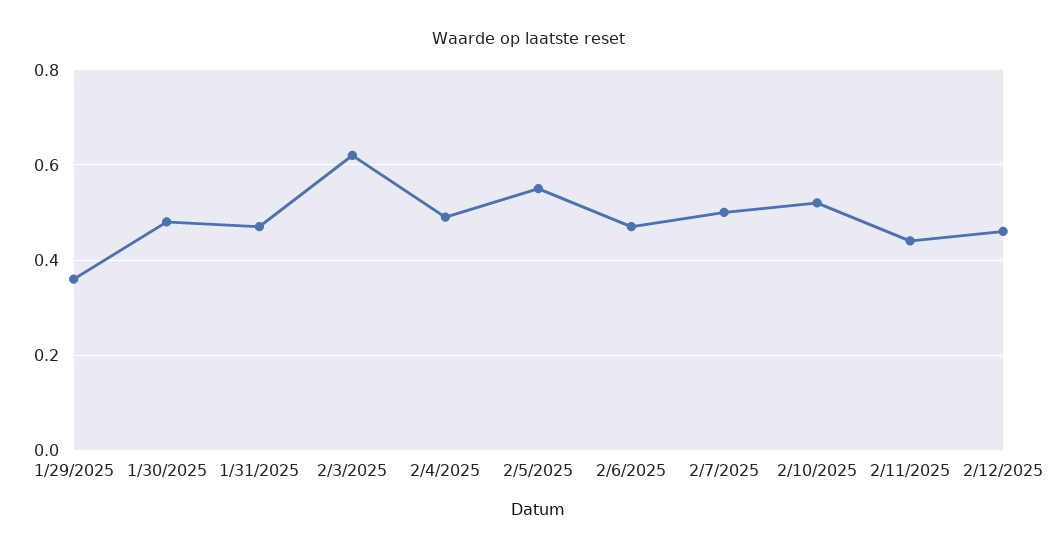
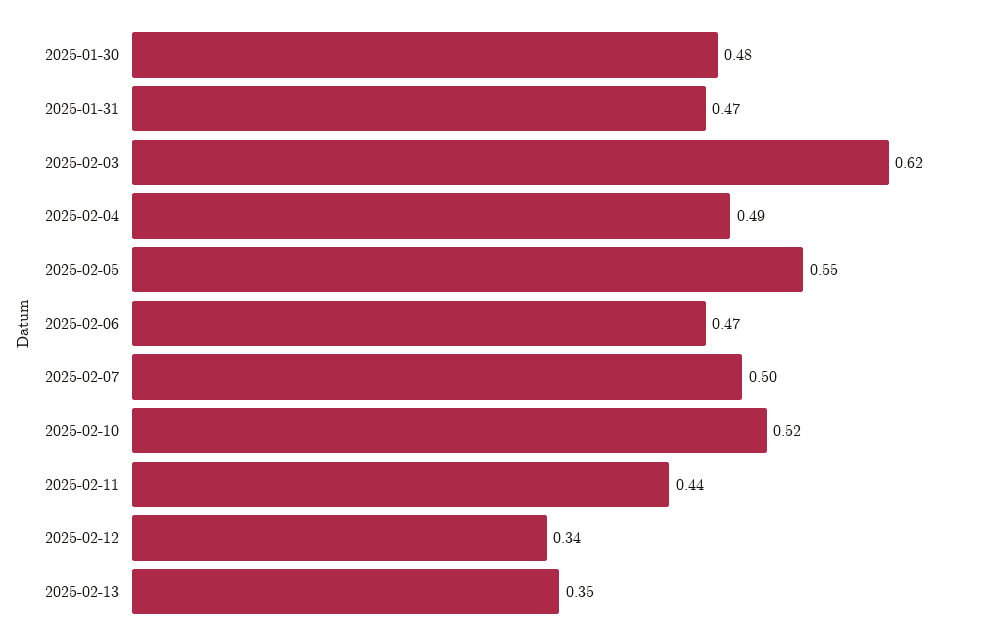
1/29/2025: 0.35 -> none
2/12/2025: 0.45 -> 0.34
2025-02-13: none -> 0.35

